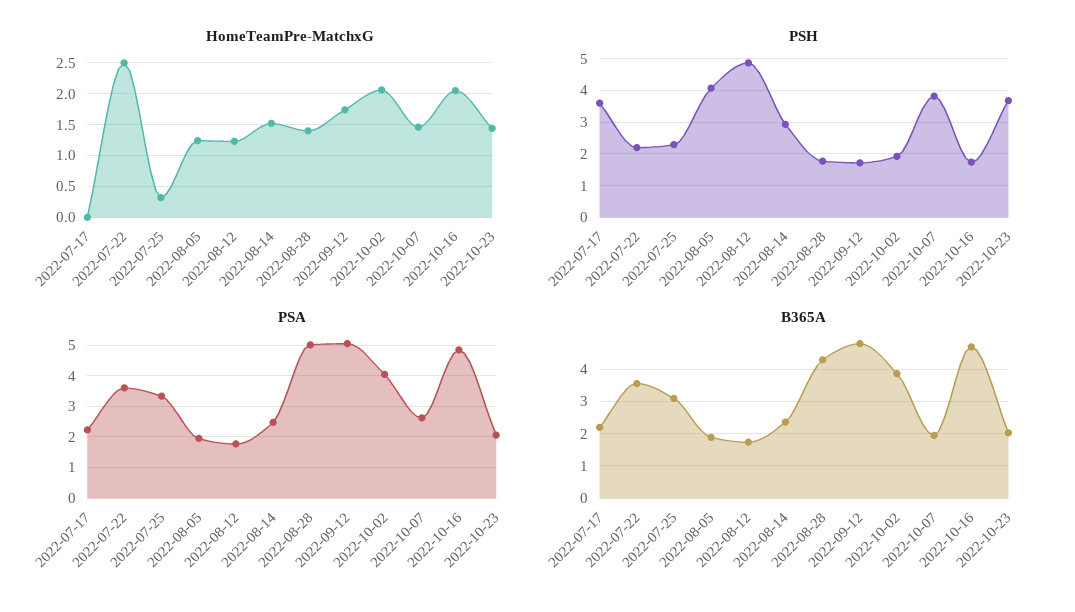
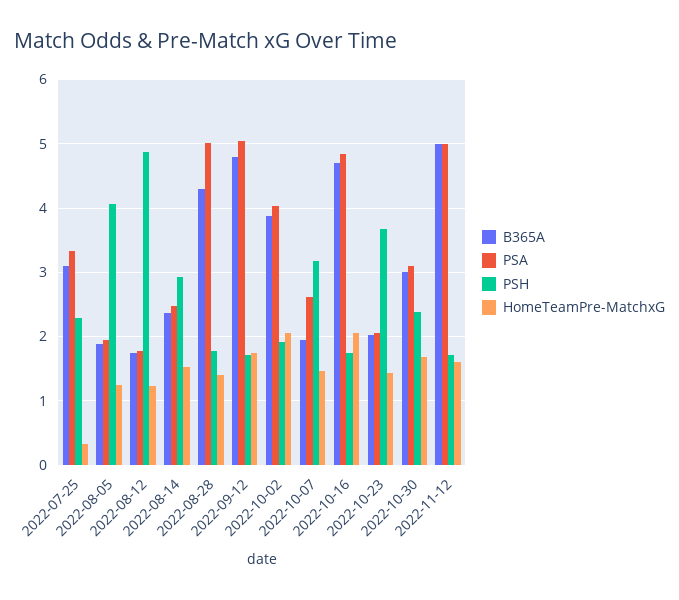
HomeTeamPre-MatchxG, 2022-07-17: 0 -> none
HomeTeamPre-MatchxG, 2022-07-22: 2.5 -> none
PSH, 2022-07-17: 3.6 -> none
PSH, 2022-07-22: 2.2 -> none
PSH, 2022-10-07: 3.8 -> 3.2
PSA, 2022-07-17: 2.2 -> none
PSA, 2022-07-22: 3.6 -> none
B365A, 2022-07-17: 2.2 -> none
B365A, 2022-07-22: 3.6 -> none
B365A, 2022-10-30: none -> 3
PSA, 2022-10-30: none -> 3.1
PSH, 2022-10-30: none -> 2.4
HomeTeamPre-MatchxG, 2022-10-30: none -> 1.7
B365A, 2022-11-12: none -> 5
PSA, 2022-11-12: none -> 5
PSH, 2022-11-12: none -> 1.7
HomeTeamPre-MatchxG, 2022-11-12: none -> 1.6

